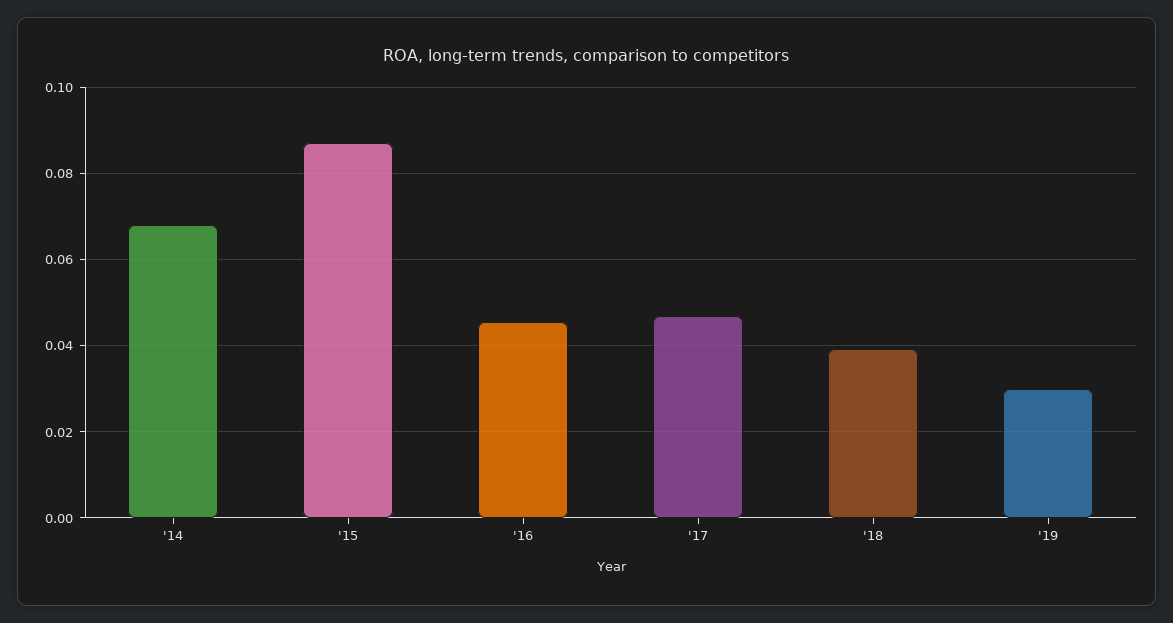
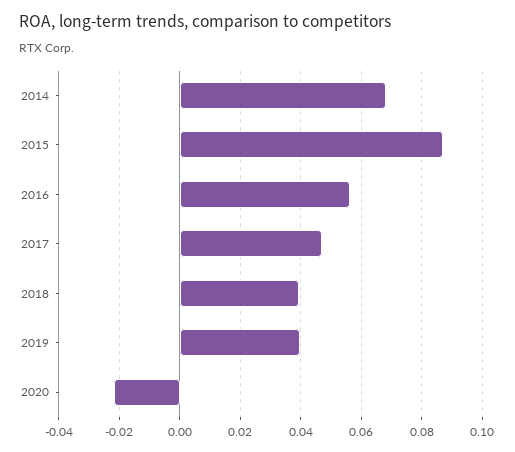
'16: 0.046 -> 0.056
'19: 0.03 -> 0.04
2020: none -> -0.022

